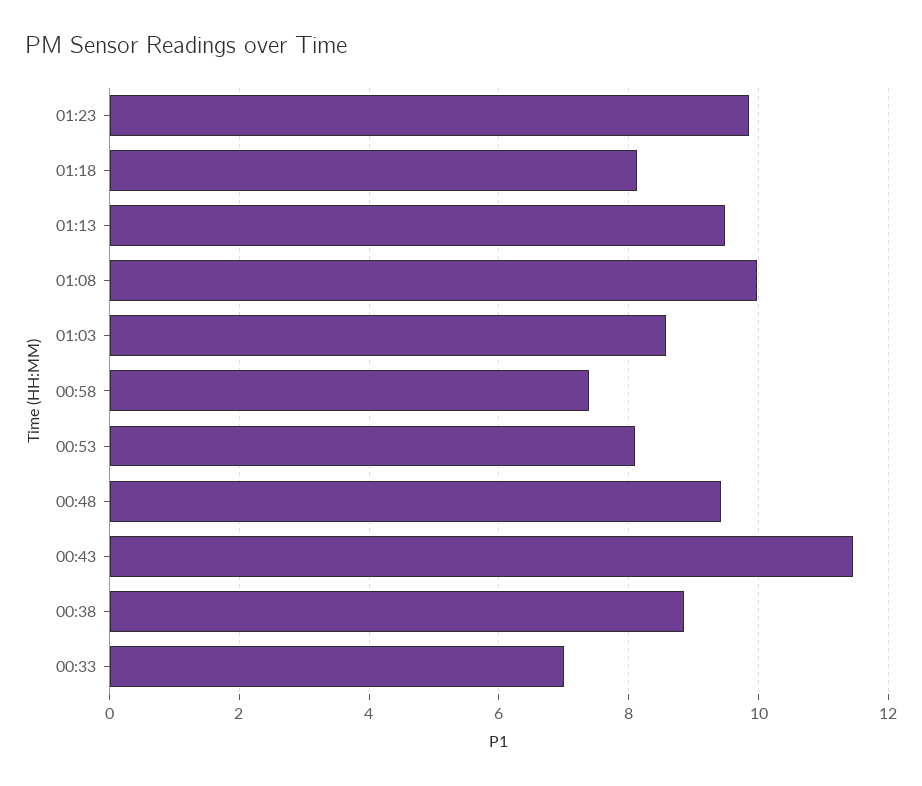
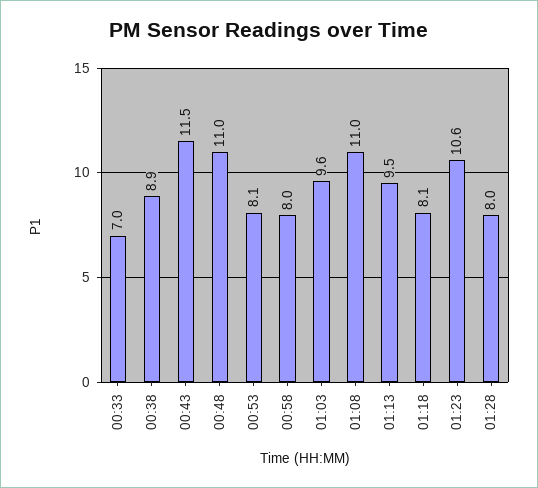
01:23: 9.8 -> 10.6
01:08: 10 -> 11
01:03: 8.6 -> 9.6
00:58: 7.4 -> 8
00:48: 9.4 -> 11
01:28: none -> 8

